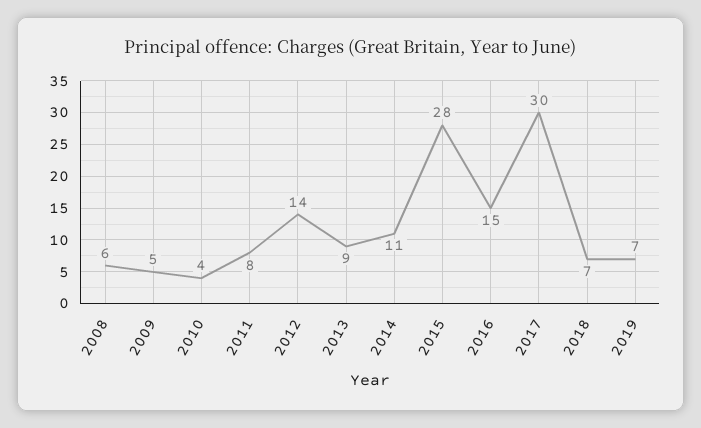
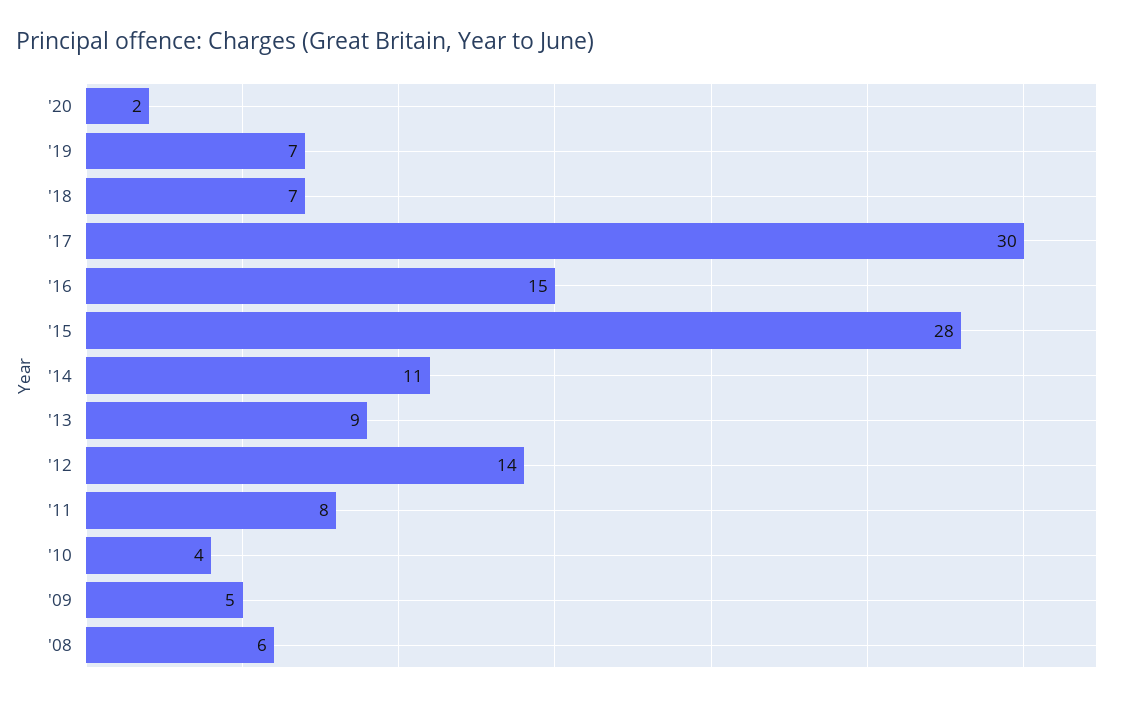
'20: none -> 2

